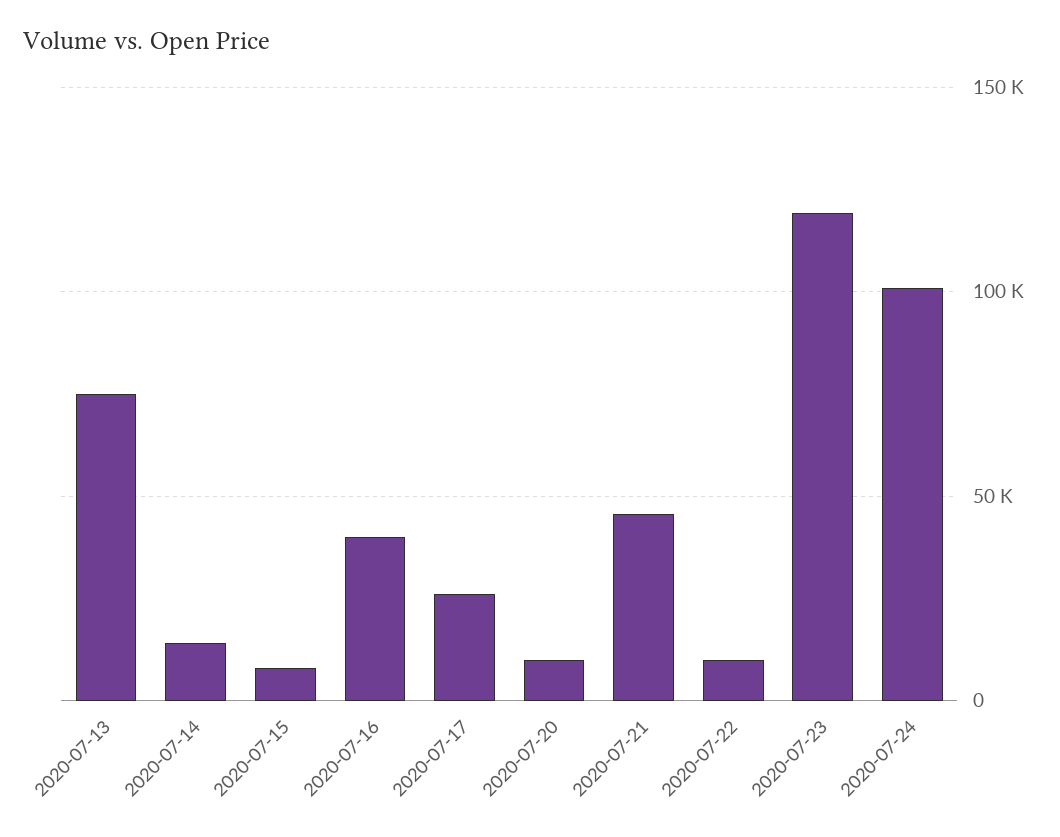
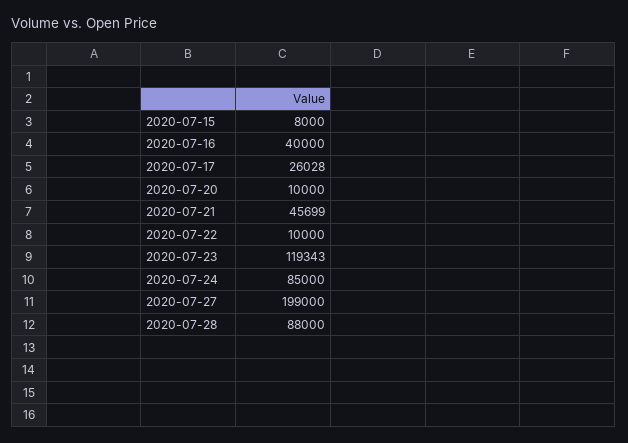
2020-07-13: 75000 -> none
2020-07-14: 15000 -> none
2020-07-24: 100000 -> 85000
2020-07-27: none -> 199000
2020-07-28: none -> 88000

